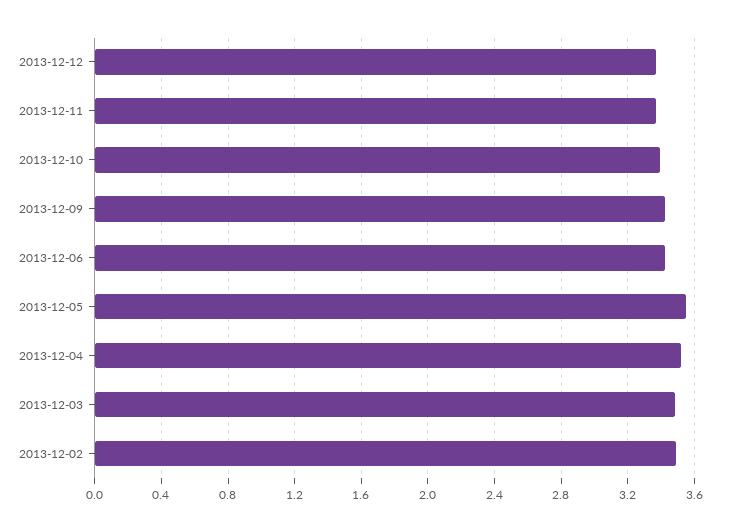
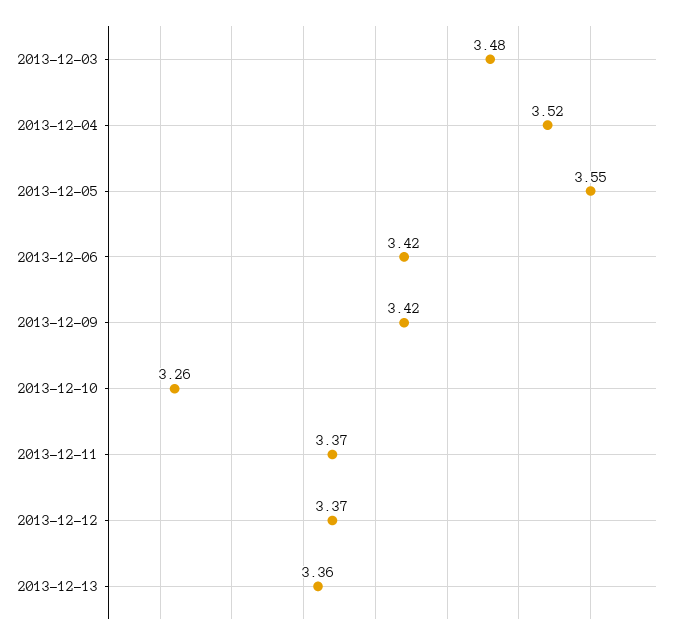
2013-12-10: 3.4 -> 3.26
2013-12-02: 3.5 -> none
2013-12-13: none -> 3.36

